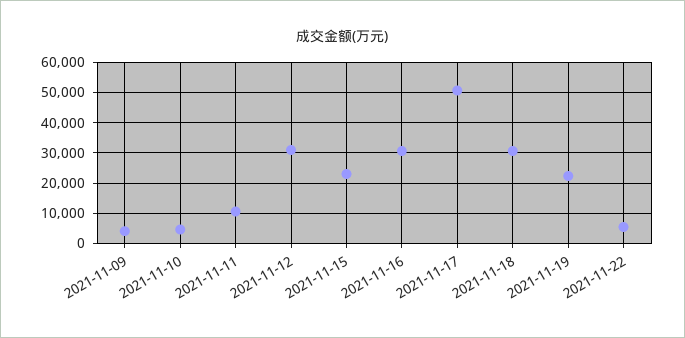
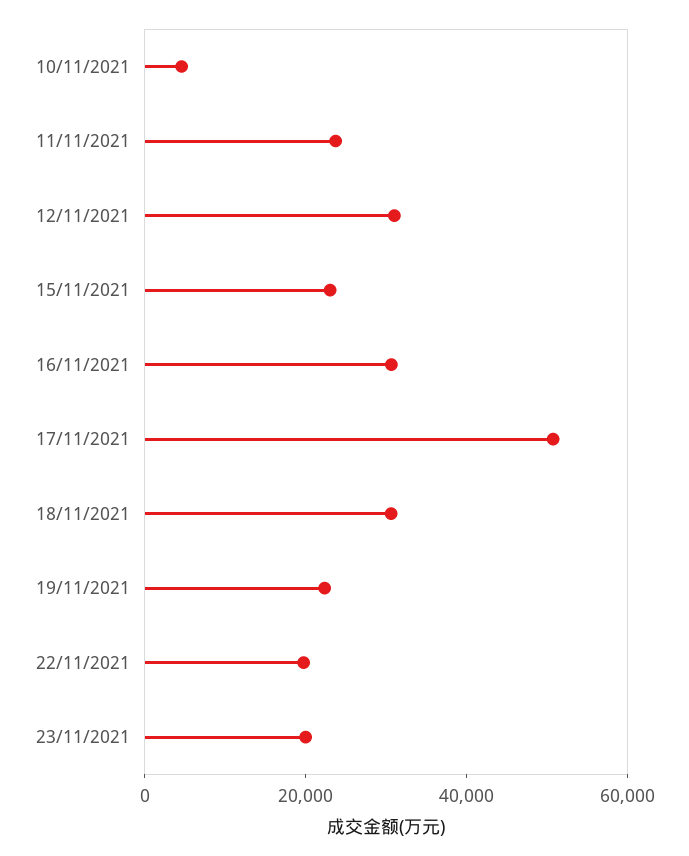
2021-11-09: 4000 -> none
2021-11-11: 10000 -> 25000
2021-11-22: 6000 -> 20000
23/11/2021: none -> 20000

